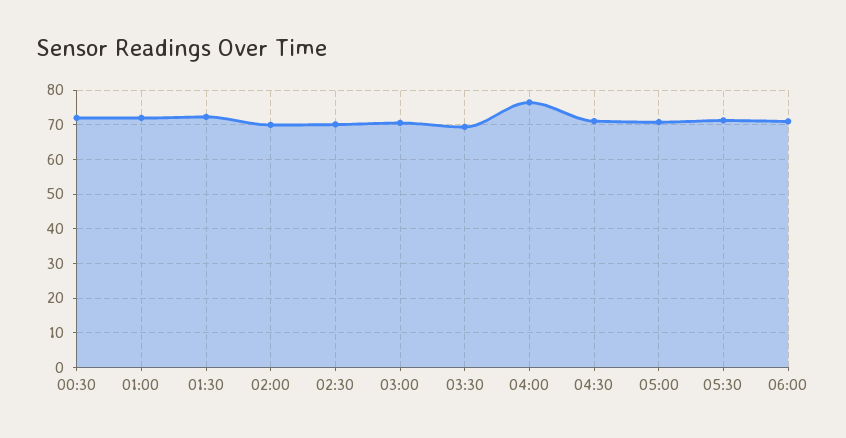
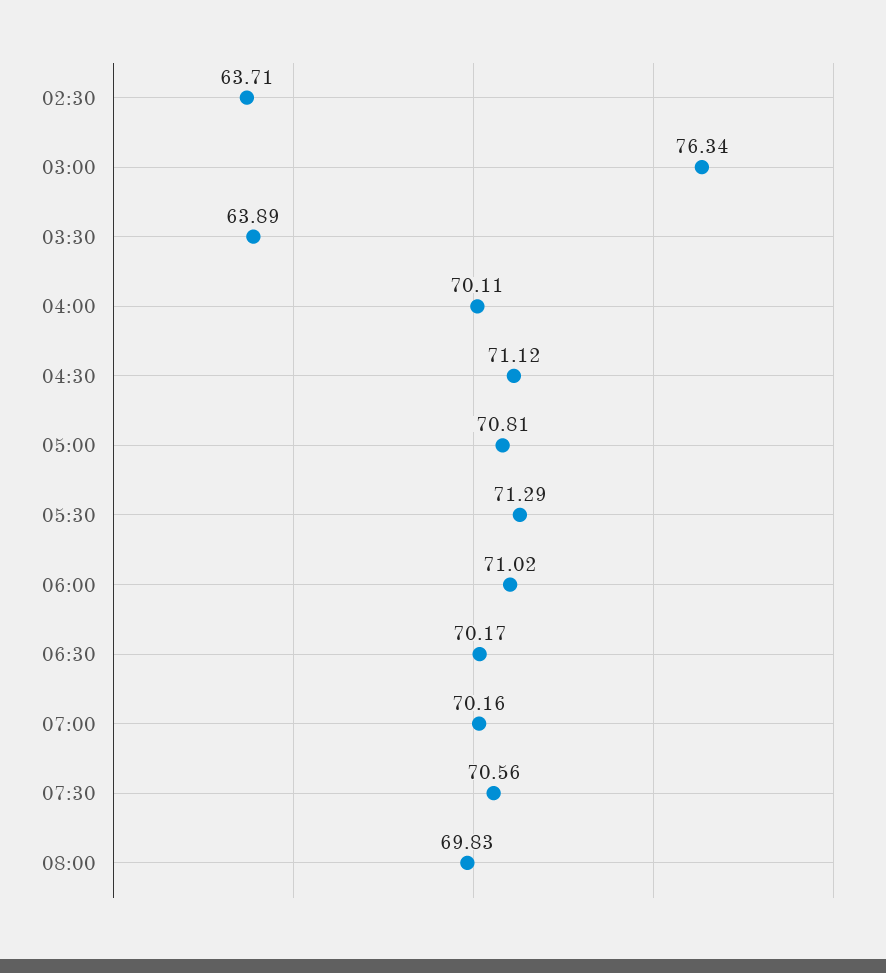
00:30: 72 -> none
01:00: 72 -> none
01:30: 72 -> none
02:00: 70 -> none
02:30: 70 -> 63.71
03:00: 70 -> 76.34
03:30: 70 -> 63.89
04:00: 76 -> 70.11
06:30: none -> 70.17
07:00: none -> 70.16
07:30: none -> 70.56
08:00: none -> 69.83

